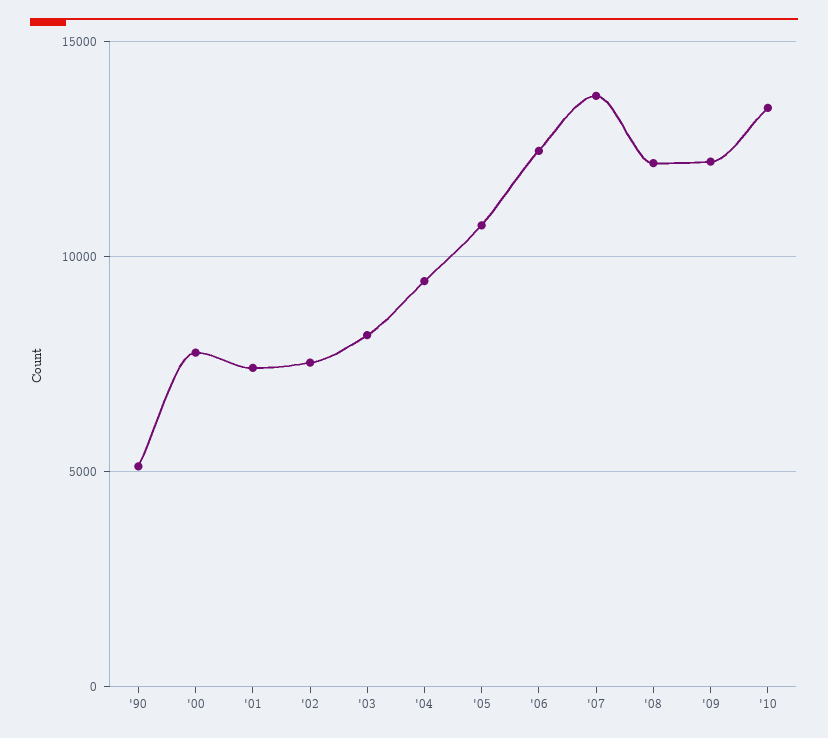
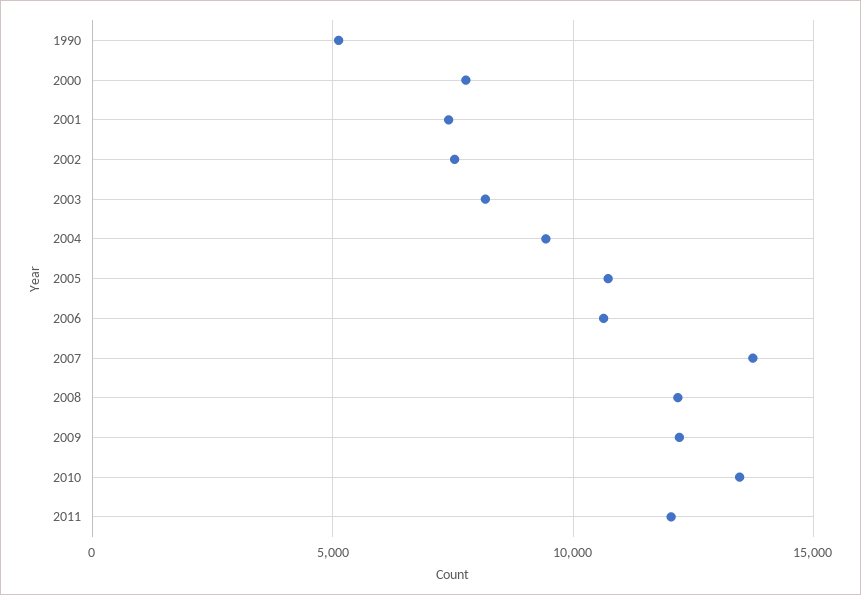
'06: 12500 -> 10500
2011: none -> 12000

